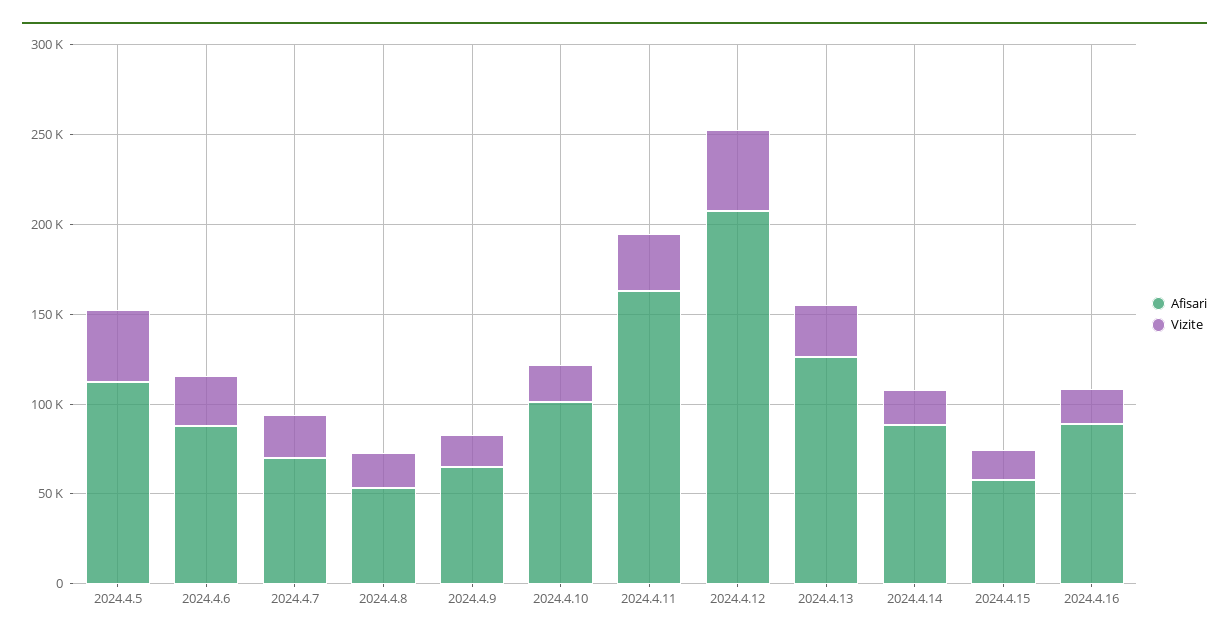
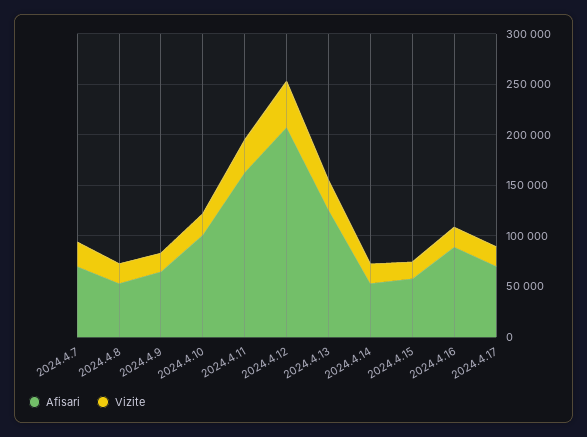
Afisari, 2024.4.5: 110000 -> none
Vizite, 2024.4.5: 40000 -> none
Afisari, 2024.4.6: 90000 -> none
Vizite, 2024.4.6: 30000 -> none
Afisari, 2024.4.14: 90000 -> 50000
Afisari, 2024.4.17: none -> 70000
Vizite, 2024.4.17: none -> 20000

